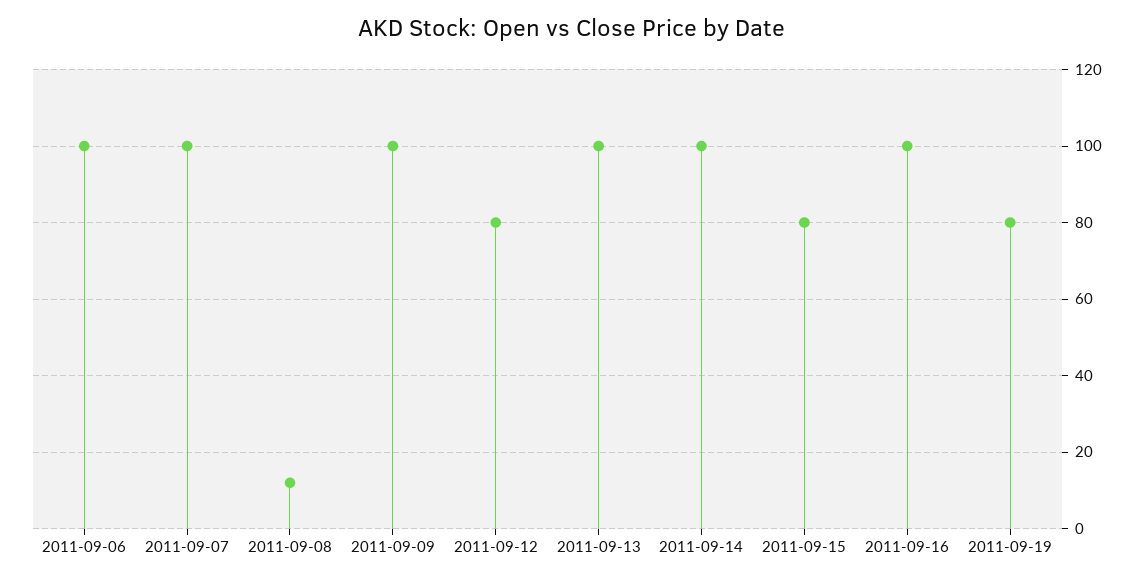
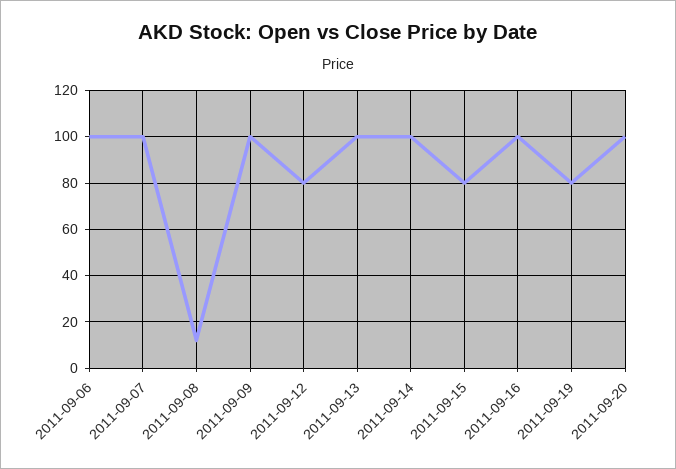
2011-09-20: none -> 100

